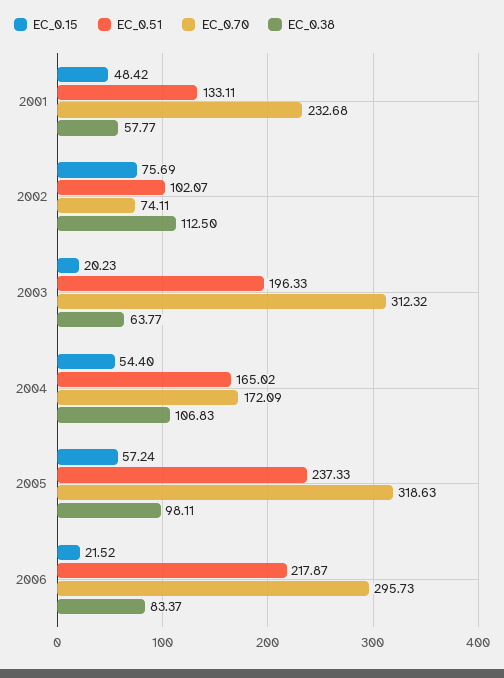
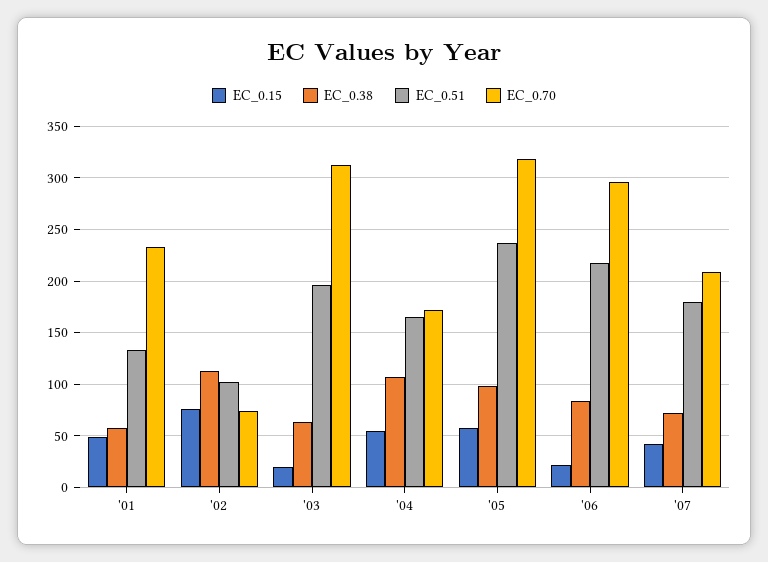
EC_0.15, '07: none -> 40
EC_0.38, '07: none -> 70
EC_0.51, '07: none -> 180
EC_0.70, '07: none -> 210

